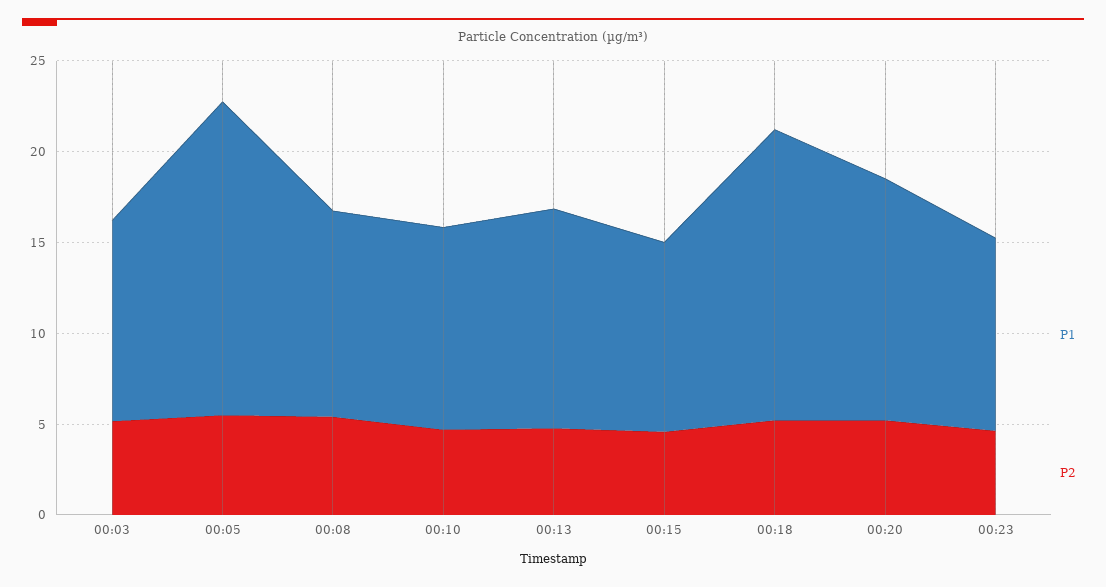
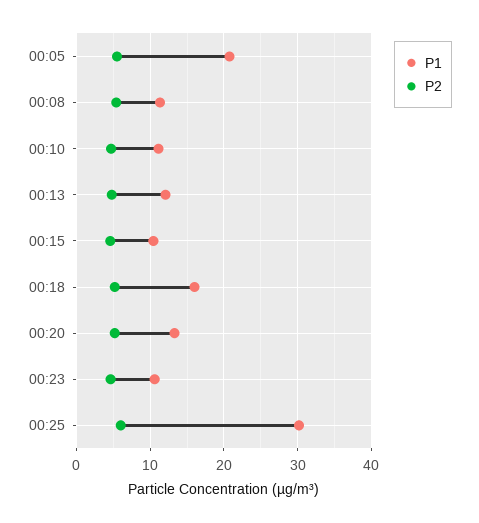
P1, 00:03: 11 -> none
P2, 00:03: 5 -> none
P1, 00:05: 17 -> 21
P1, 00:25: none -> 30
P2, 00:25: none -> 6

